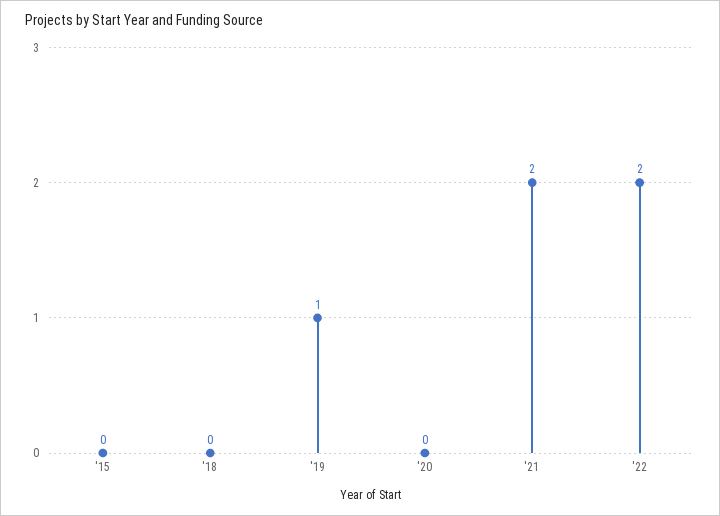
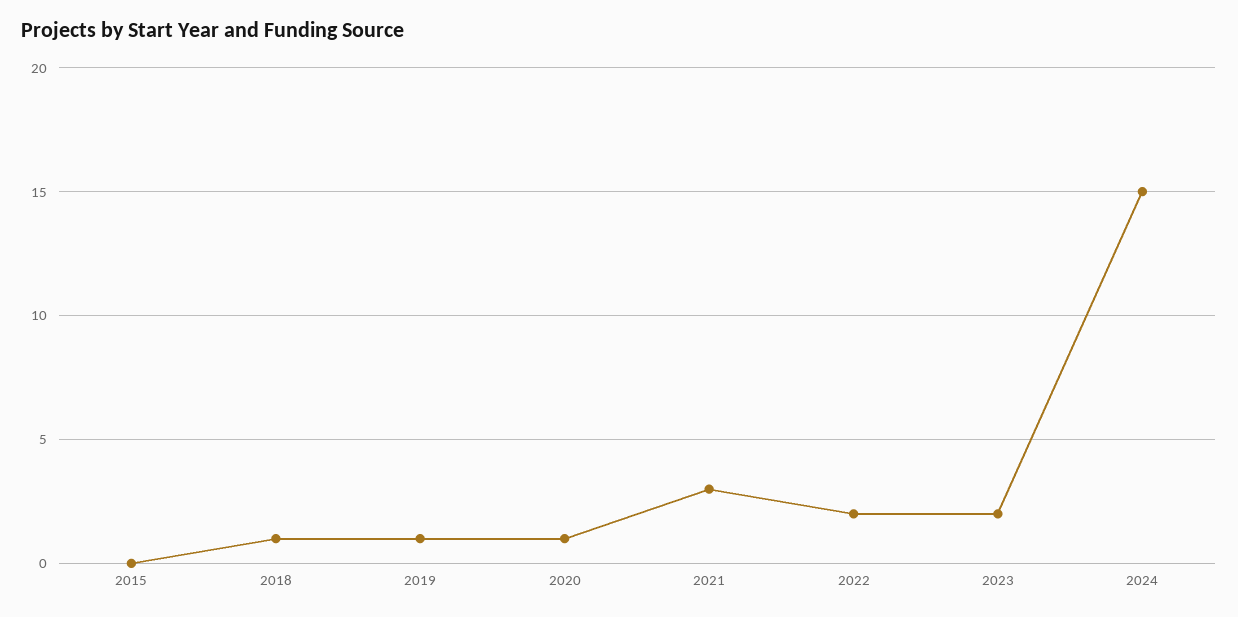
'18: 0 -> 1
'20: 0 -> 1
'21: 2 -> 3
2023: none -> 2
2024: none -> 15

